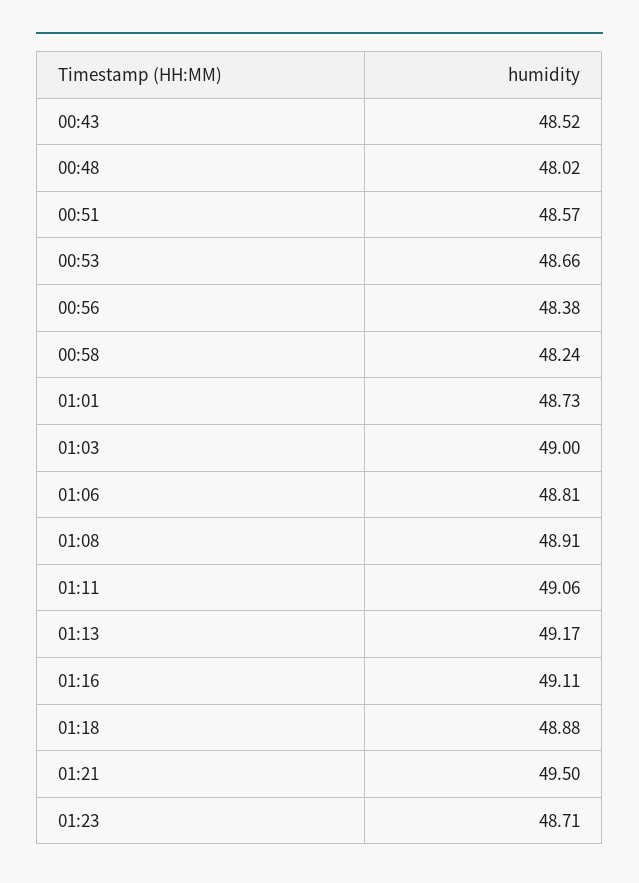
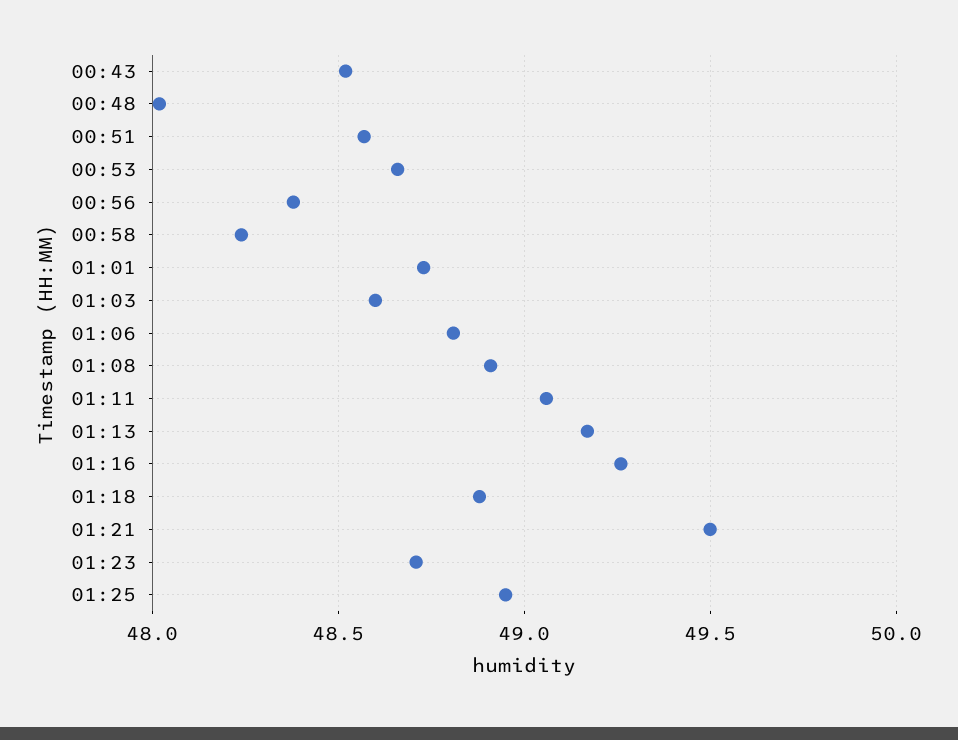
01:03: 49 -> 48.6
01:16: 49.11 -> 49.25
01:25: none -> 48.95

